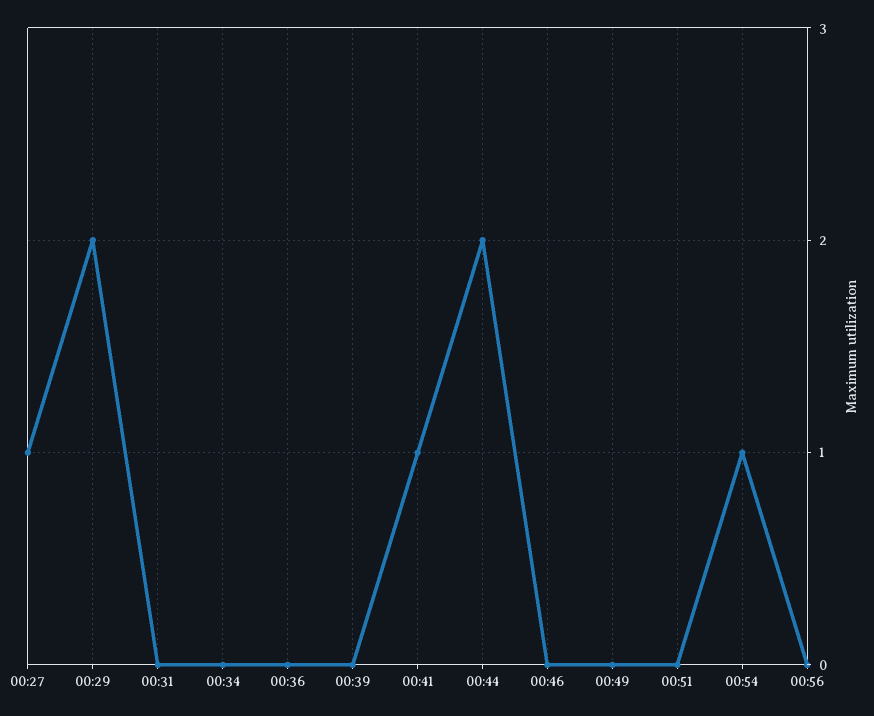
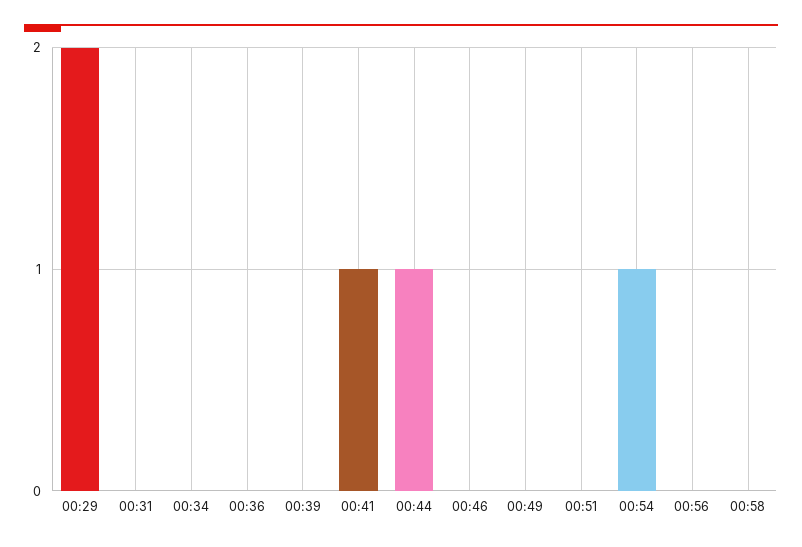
00:27: 1 -> none
00:44: 2 -> 1
00:58: none -> 0

